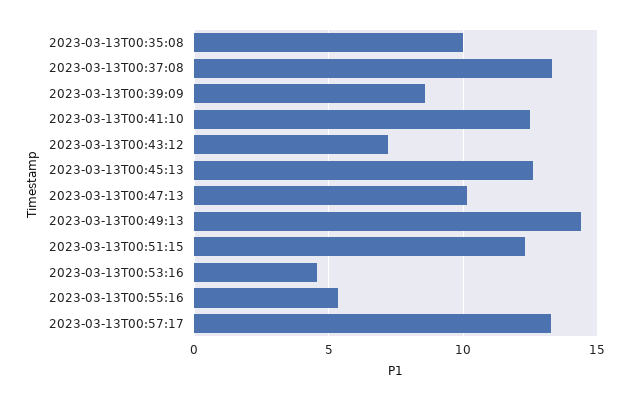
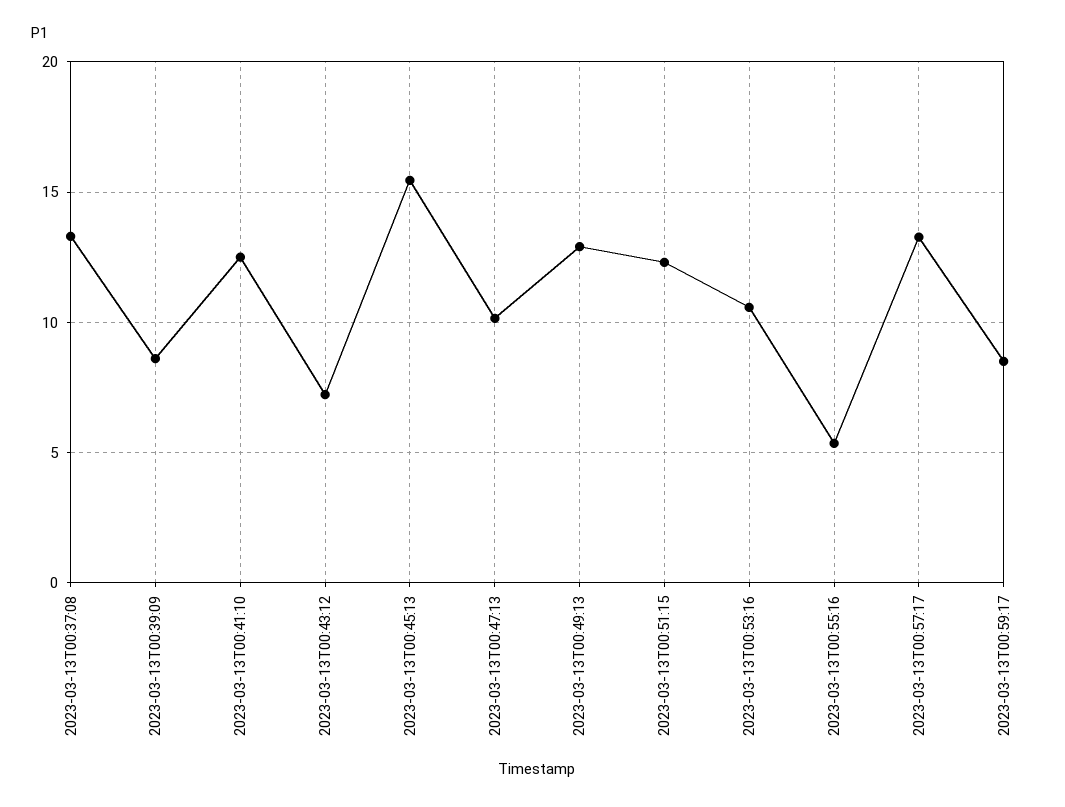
2023-03-13T00:35:08: 10 -> none
2023-03-13T00:45:13: 12.5 -> 15.5
2023-03-13T00:49:13: 14.5 -> 13
2023-03-13T00:53:16: 4.5 -> 10.5
2023-03-13T00:59:17: none -> 8.5

